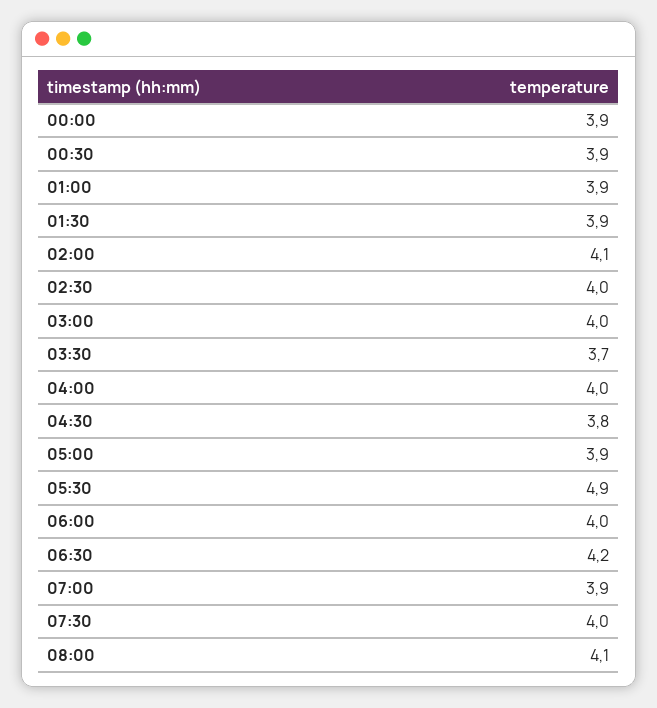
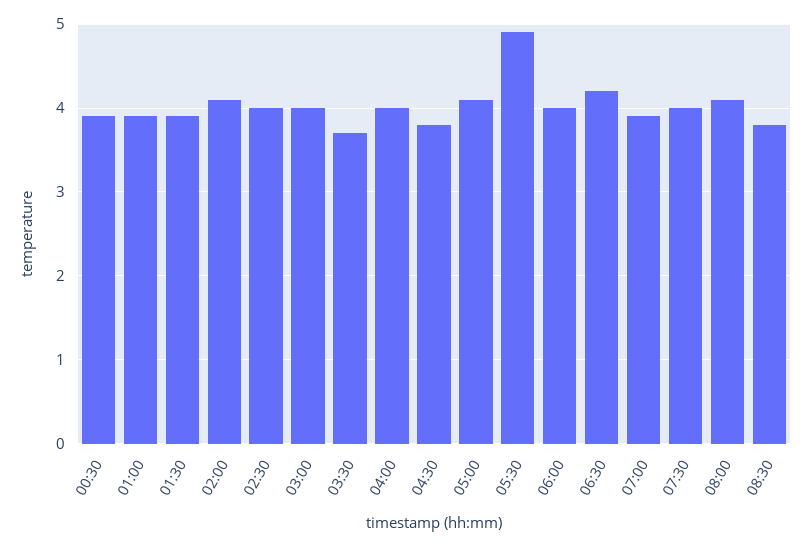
00:00: 3.9 -> none
05:00: 3.9 -> 4.1
08:30: none -> 3.8

